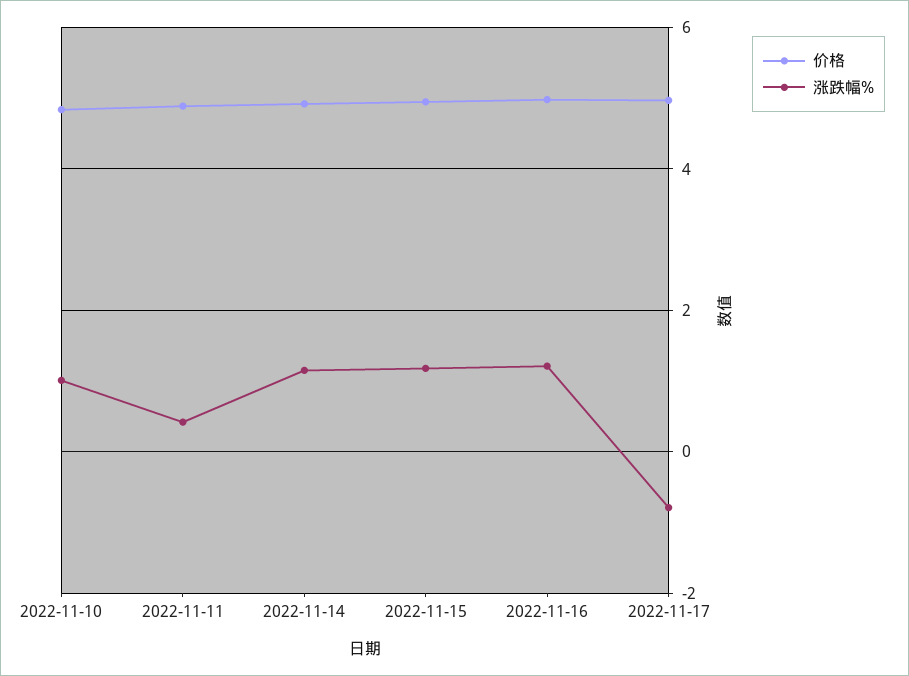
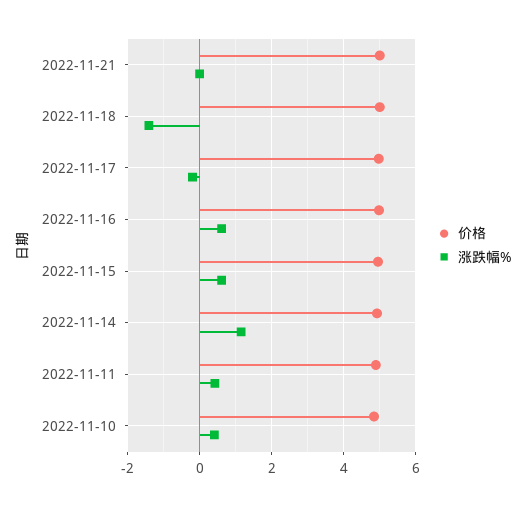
涨跌幅%, 2022-11-10: 1 -> 0.4
涨跌幅%, 2022-11-15: 1.2 -> 0.6
涨跌幅%, 2022-11-16: 1.2 -> 0.6
涨跌幅%, 2022-11-17: -0.8 -> -0.2
价格, 2022-11-21: none -> 5
涨跌幅%, 2022-11-21: none -> 0
价格, 2022-11-18: none -> 5
涨跌幅%, 2022-11-18: none -> -1.4

